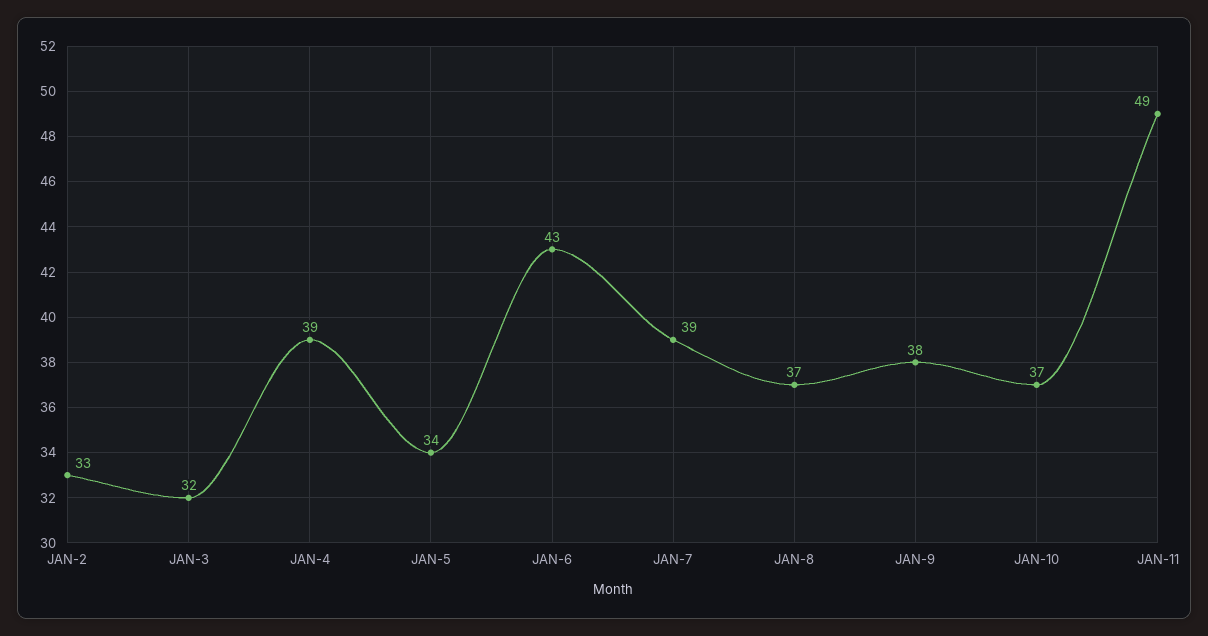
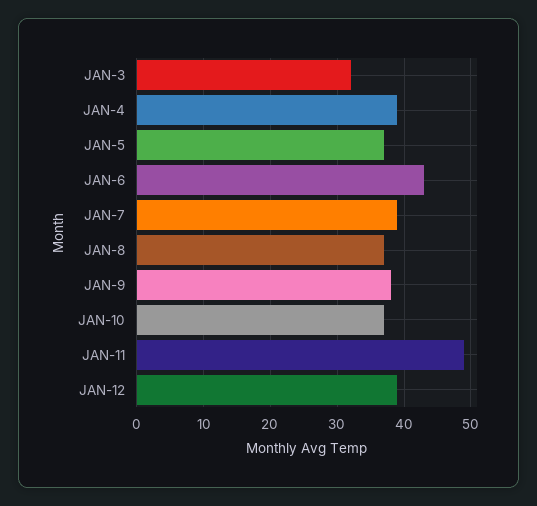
JAN-2: 33 -> none
JAN-5: 34 -> 37
JAN-12: none -> 39

